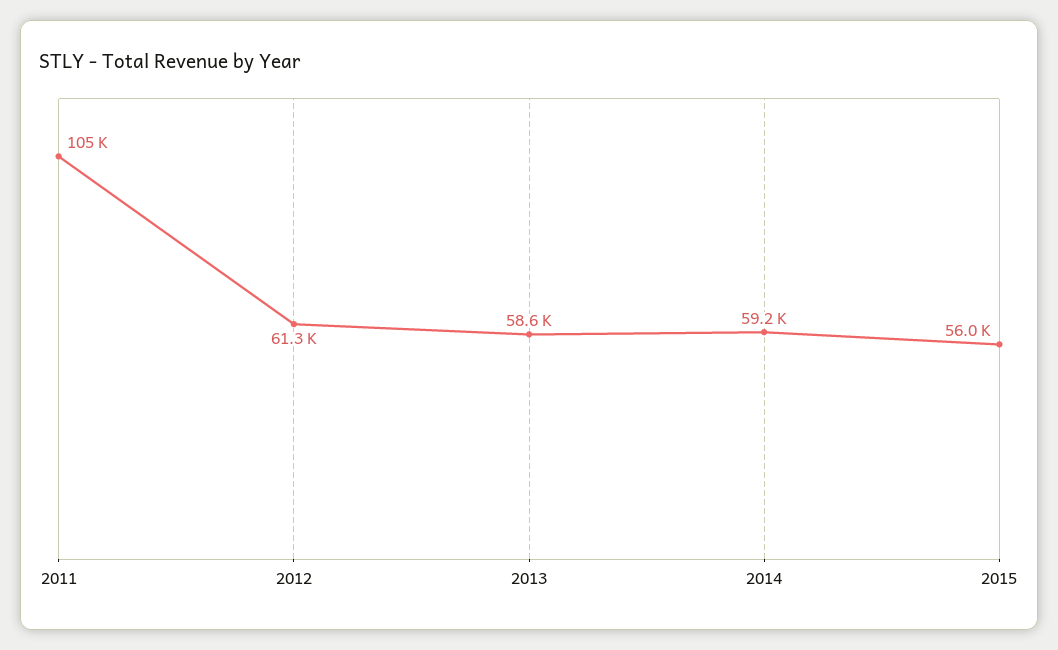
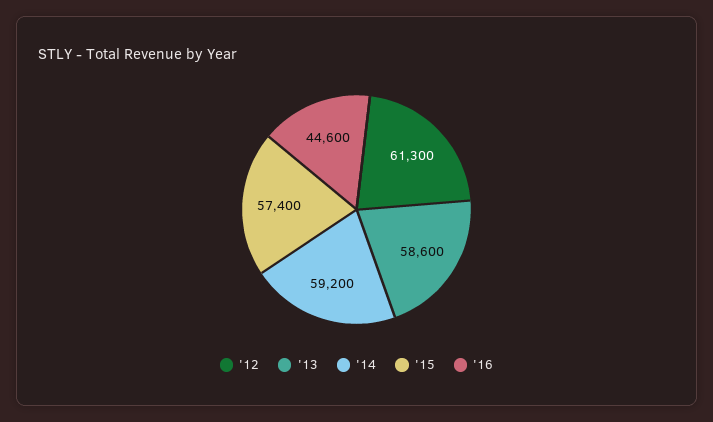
2011: 105000 -> none
2015: 56000 -> 57400
'16: none -> 44600

